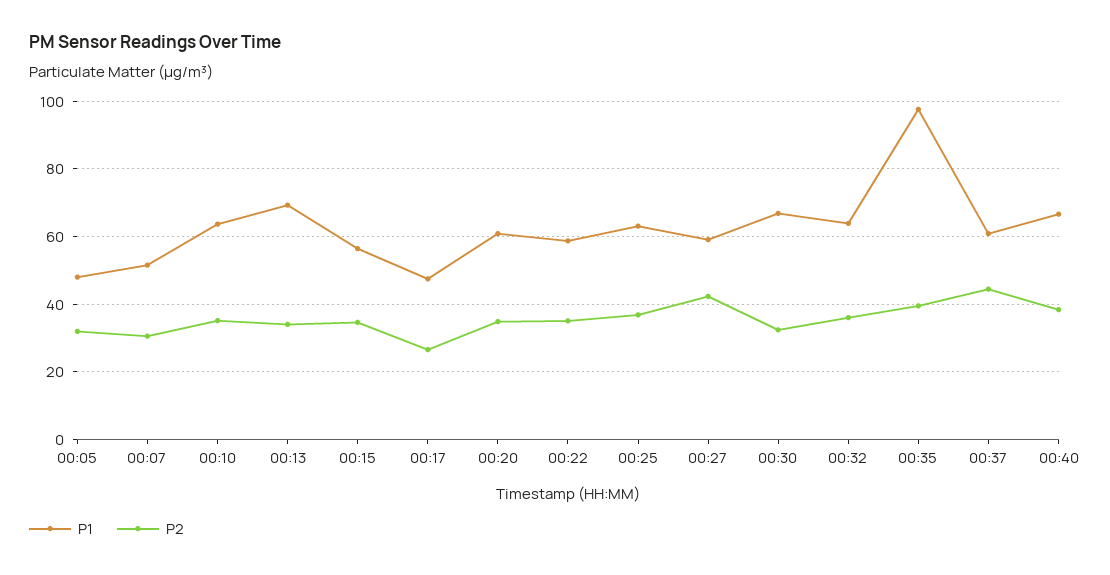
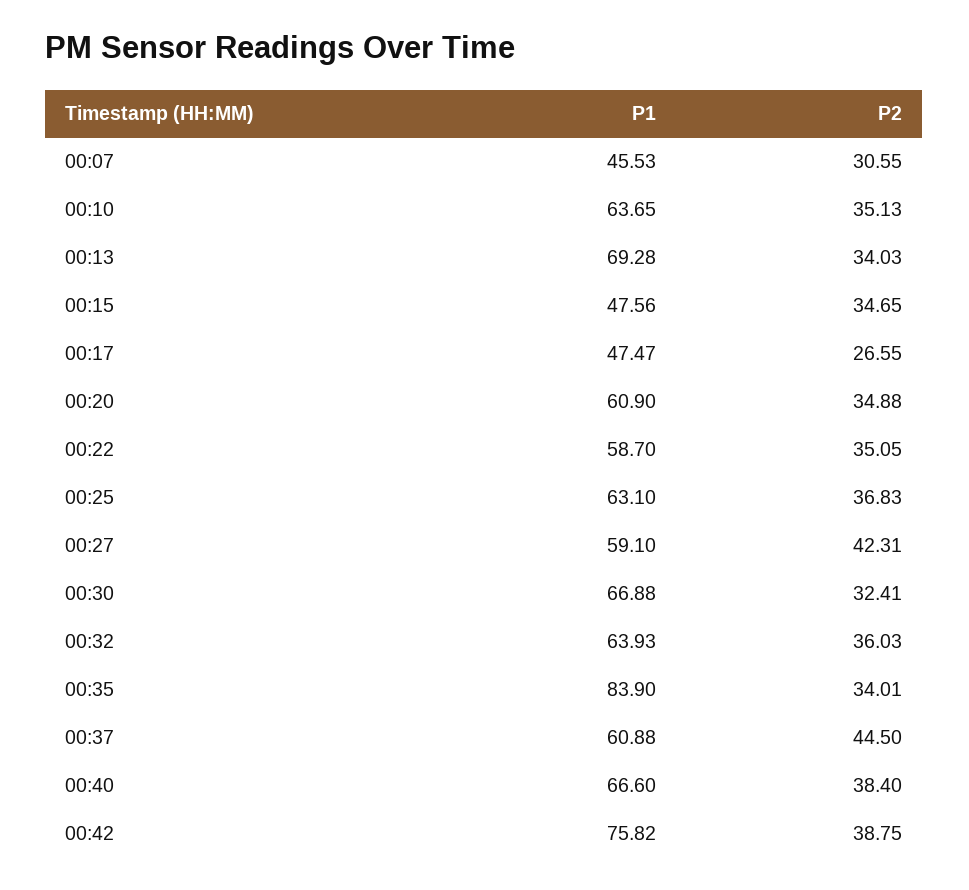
P1, 00:05: 48 -> none
P2, 00:05: 32 -> none
P1, 00:07: 52 -> 45.53
P1, 00:15: 56 -> 47.56
P1, 00:35: 98 -> 83.9
P2, 00:35: 40 -> 34.01
P1, 00:42: none -> 75.82
P2, 00:42: none -> 38.75

